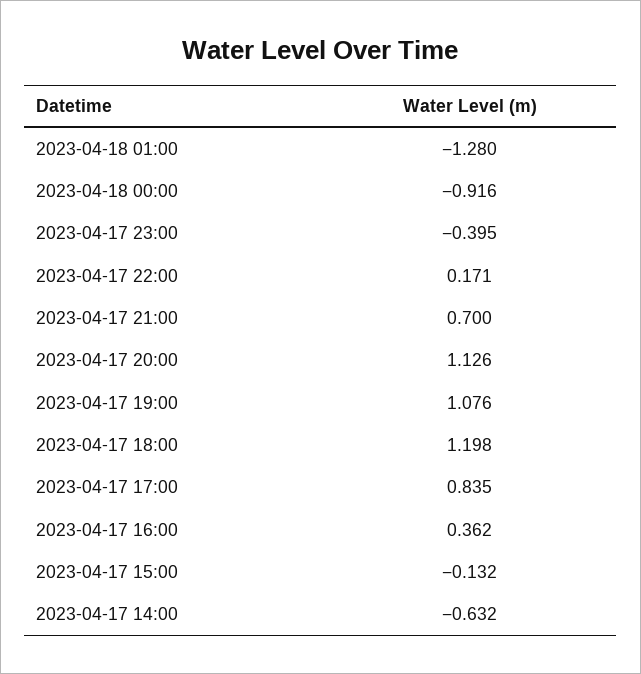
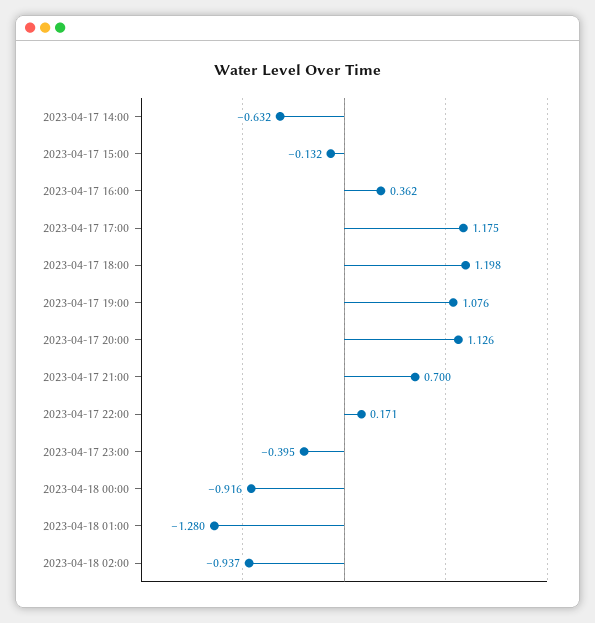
2023-04-17 17:00: 0.835 -> 1.175
2023-04-18 02:00: none -> -0.937

